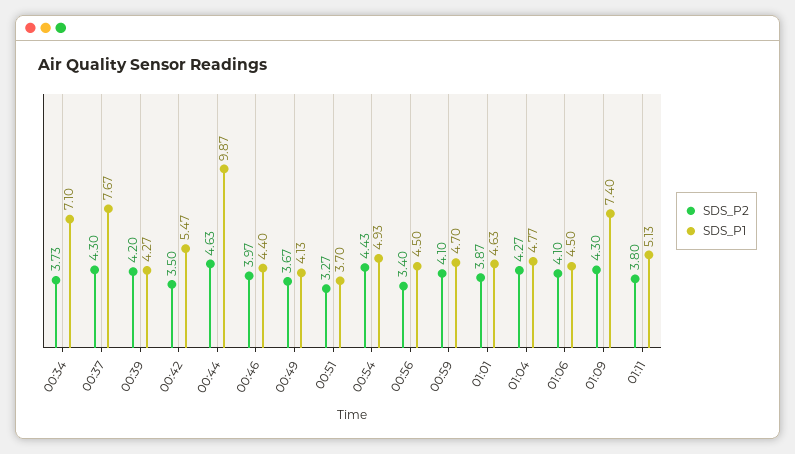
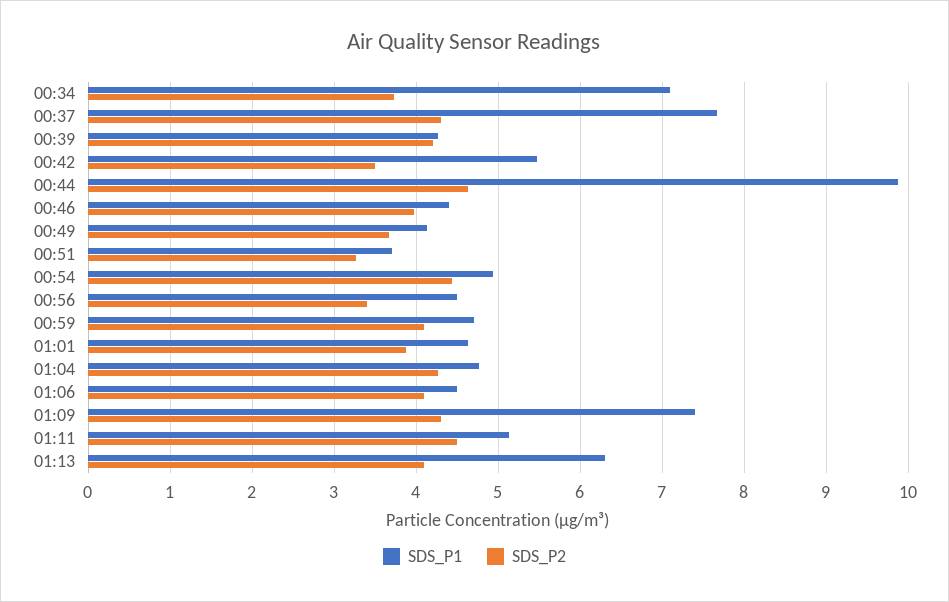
SDS_P2, 01:11: 3.8 -> 4.5
SDS_P1, 01:13: none -> 6.3
SDS_P2, 01:13: none -> 4.1

